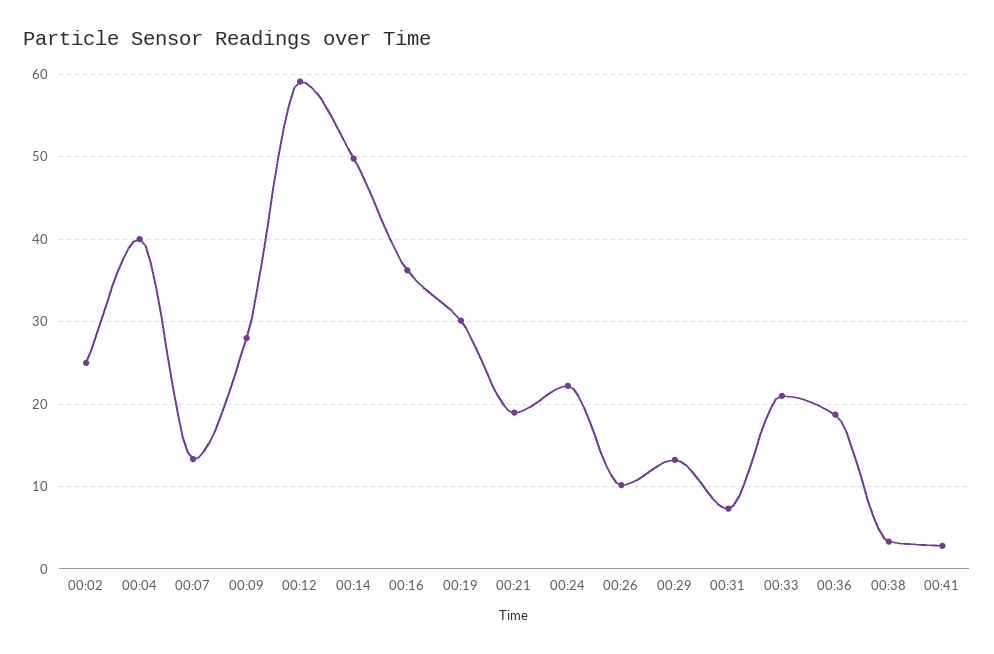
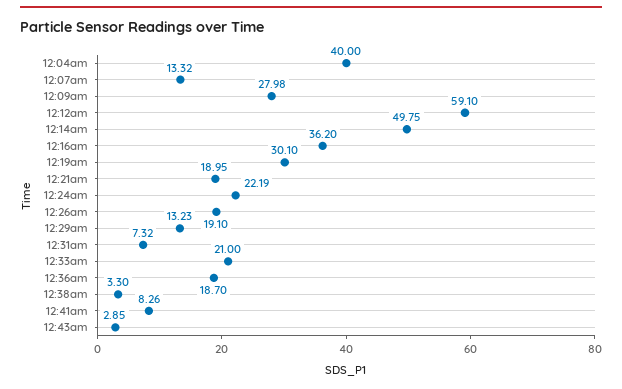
00:02: 25 -> none
00:26: 10 -> 19.1
00:41: 3 -> 8.26
12:43am: none -> 2.85

